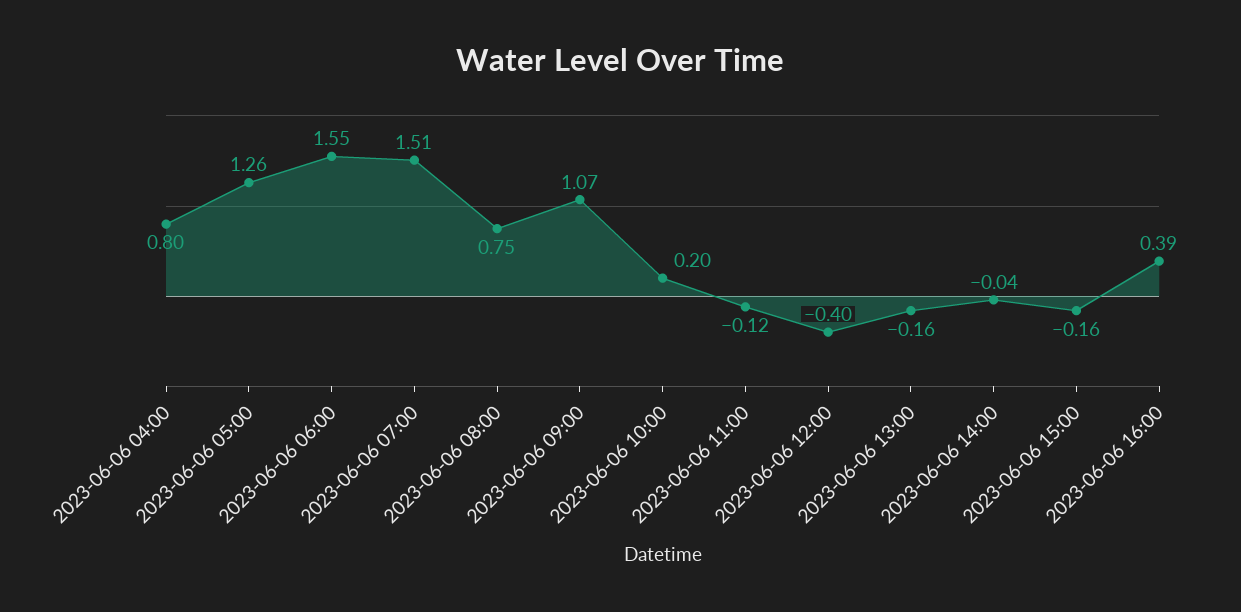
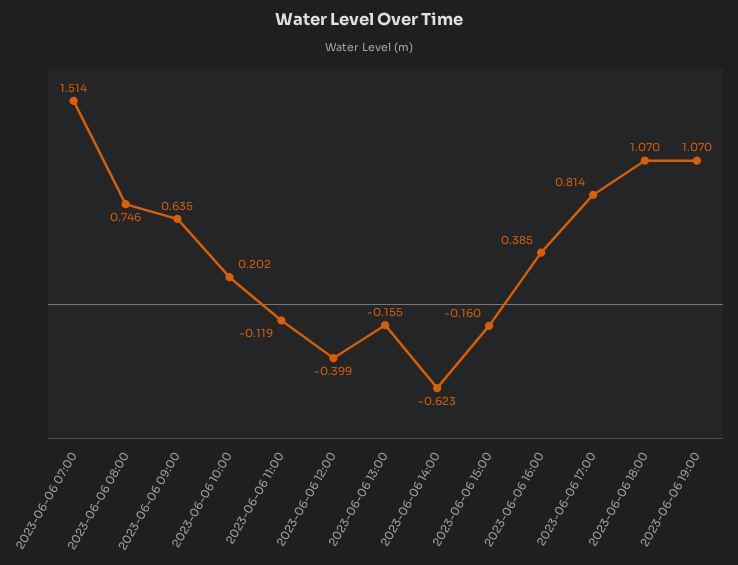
2023-06-06 04:00: 0.8 -> none
2023-06-06 05:00: 1.26 -> none
2023-06-06 06:00: 1.55 -> none
2023-06-06 09:00: 1.07 -> 0.635
2023-06-06 14:00: -0.04 -> -0.623
2023-06-06 17:00: none -> 0.814
2023-06-06 18:00: none -> 1.07
2023-06-06 19:00: none -> 1.07

